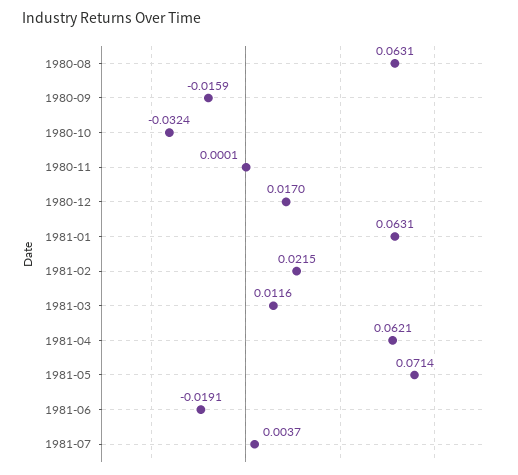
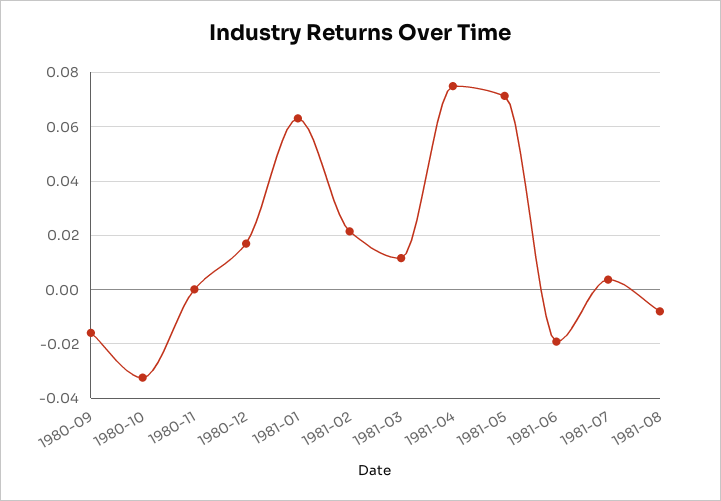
1980-08: 0.0631 -> none
1981-04: 0.0621 -> 0.075
1981-08: none -> -0.0075

